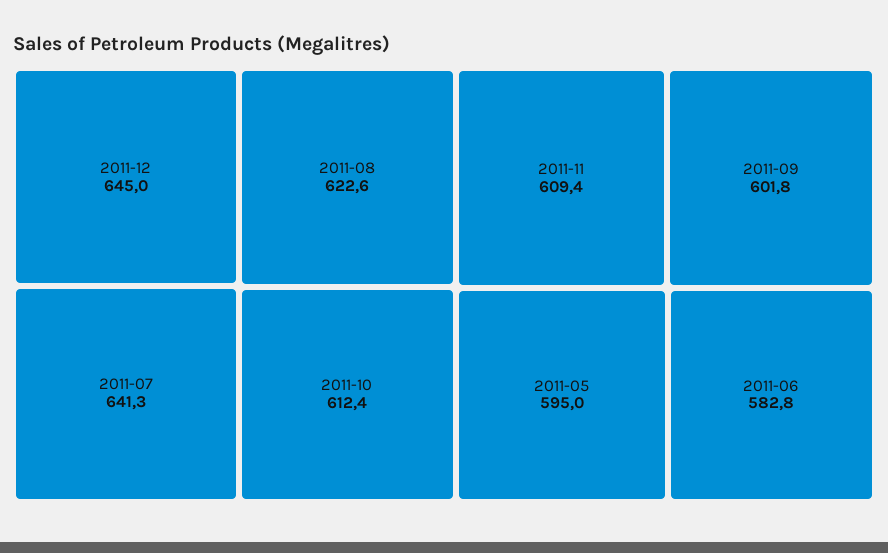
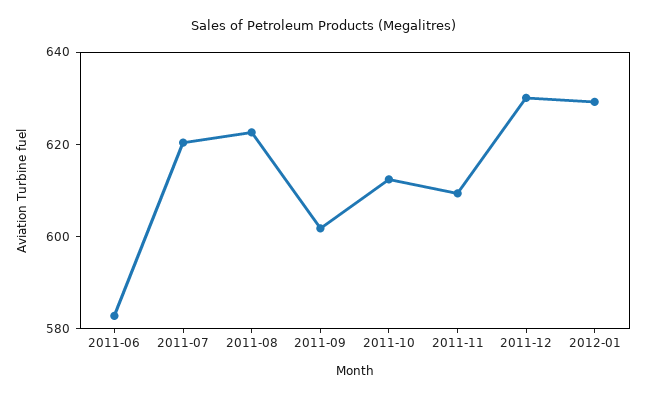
2011-12: 645 -> 630
2011-07: 641.3 -> 620
2011-05: 595 -> none
2012-01: none -> 630

